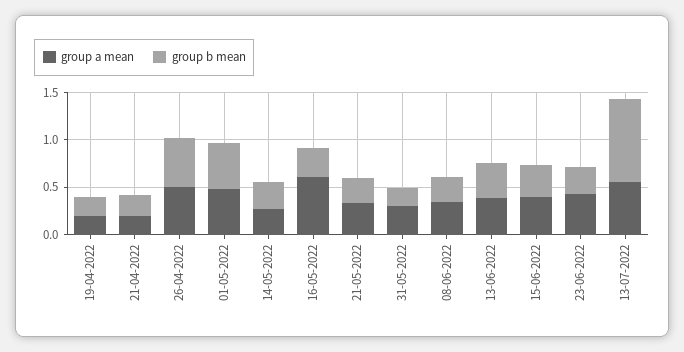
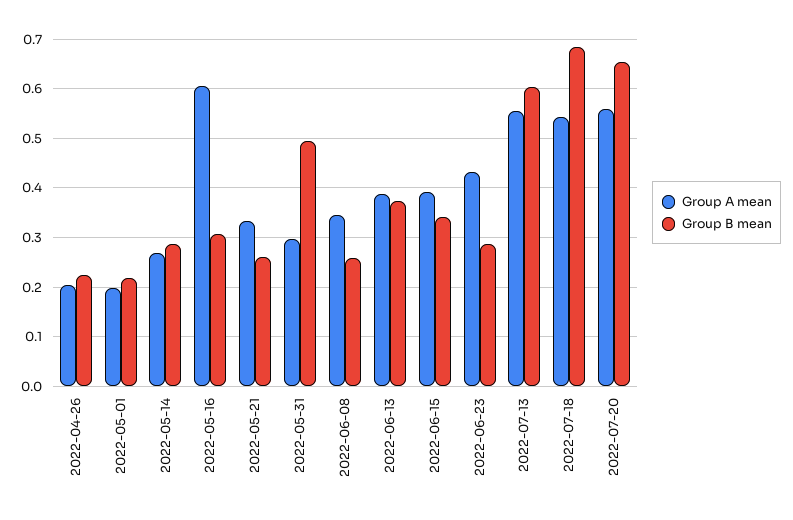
group a mean, 19-04-2022: 0.2 -> none
group b mean, 19-04-2022: 0.2 -> none
group a mean, 21-04-2022: 0.2 -> none
group b mean, 21-04-2022: 0.2 -> none
group a mean, 26-04-2022: 0.5 -> 0.2
group b mean, 26-04-2022: 0.5 -> 0.22
group a mean, 01-05-2022: 0.5 -> 0.2
group b mean, 01-05-2022: 0.5 -> 0.22
group b mean, 31-05-2022: 0.2 -> 0.5
group b mean, 13-07-2022: 0.9 -> 0.6
group a mean, 2022-07-18: none -> 0.54
group b mean, 2022-07-18: none -> 0.68
group a mean, 2022-07-20: none -> 0.56
group b mean, 2022-07-20: none -> 0.66

